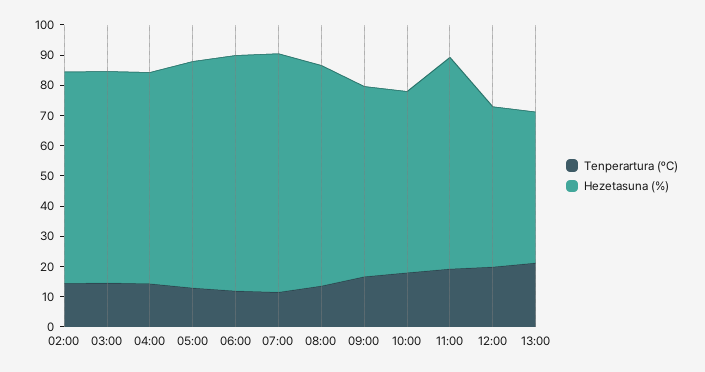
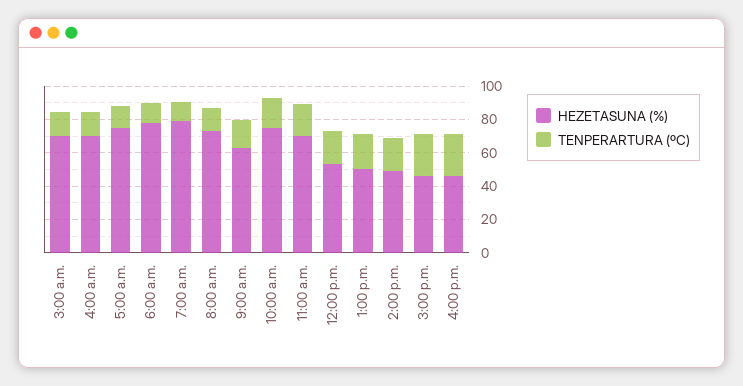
Tenperartura (ºC), 02:00: 15 -> none
Hezetasuna (%), 02:00: 70 -> none
Hezetasuna (%), 10:00: 60 -> 75
Hezetasuna (%), 2:00 p.m.: none -> 50
Tenperartura (ºC), 2:00 p.m.: none -> 20
Hezetasuna (%), 3:00 p.m.: none -> 45
Tenperartura (ºC), 3:00 p.m.: none -> 25
Hezetasuna (%), 4:00 p.m.: none -> 45
Tenperartura (ºC), 4:00 p.m.: none -> 25

